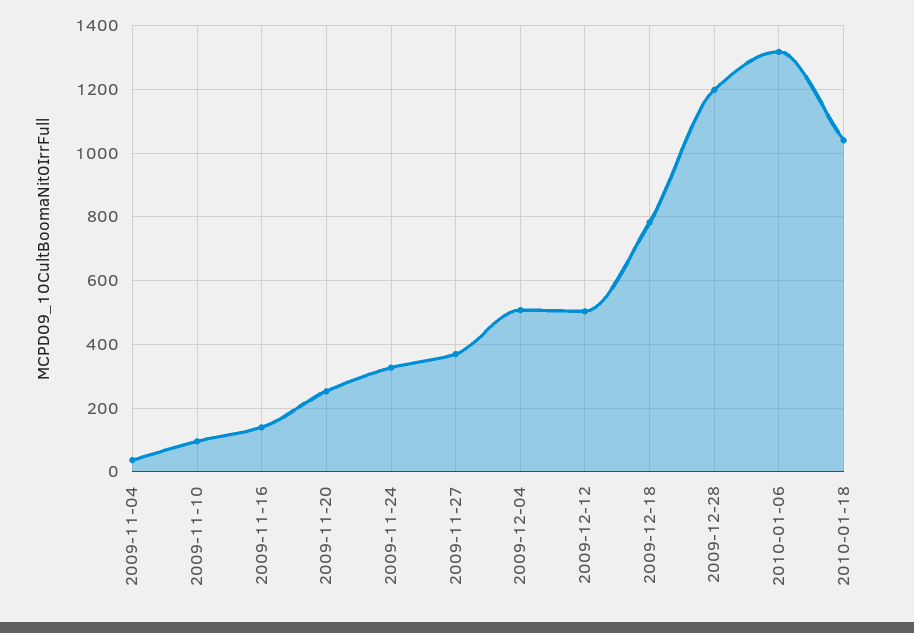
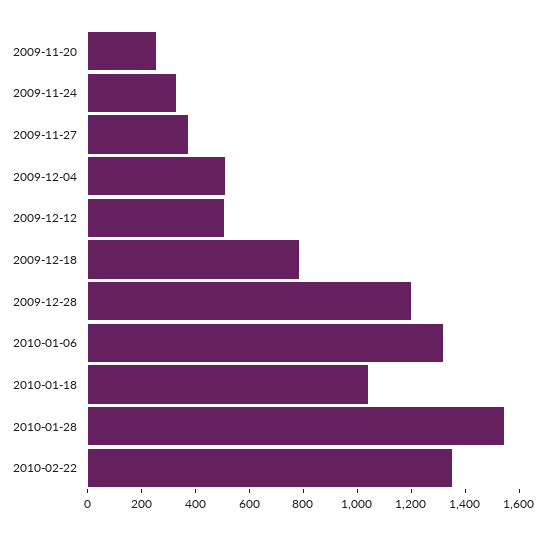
2009-11-04: 40 -> none
2009-11-10: 100 -> none
2009-11-16: 140 -> none
2010-01-28: none -> 1550
2010-02-22: none -> 1350

